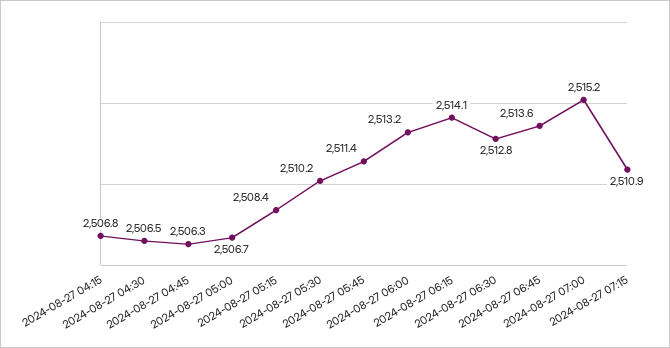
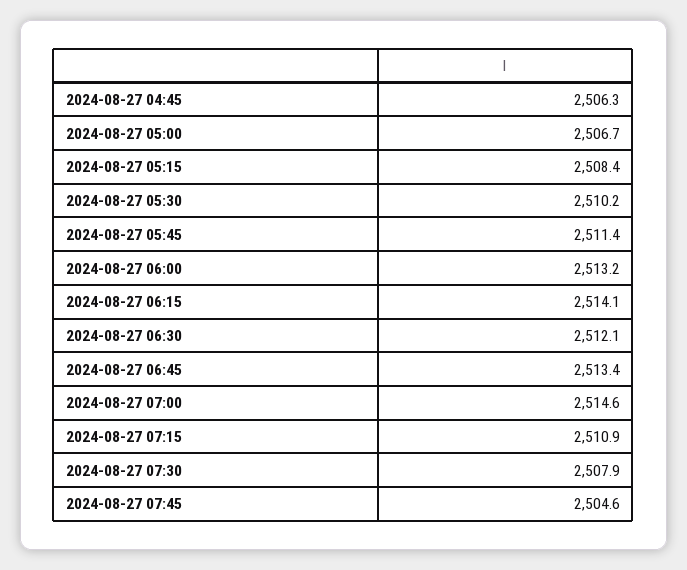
2024-08-27 04:15: 2506.8 -> none
2024-08-27 04:30: 2506.5 -> none
2024-08-27 06:30: 2512.8 -> 2512.1
2024-08-27 06:45: 2513.6 -> 2513.4
2024-08-27 07:00: 2515.2 -> 2514.6
2024-08-27 07:30: none -> 2507.9
2024-08-27 07:45: none -> 2504.6

